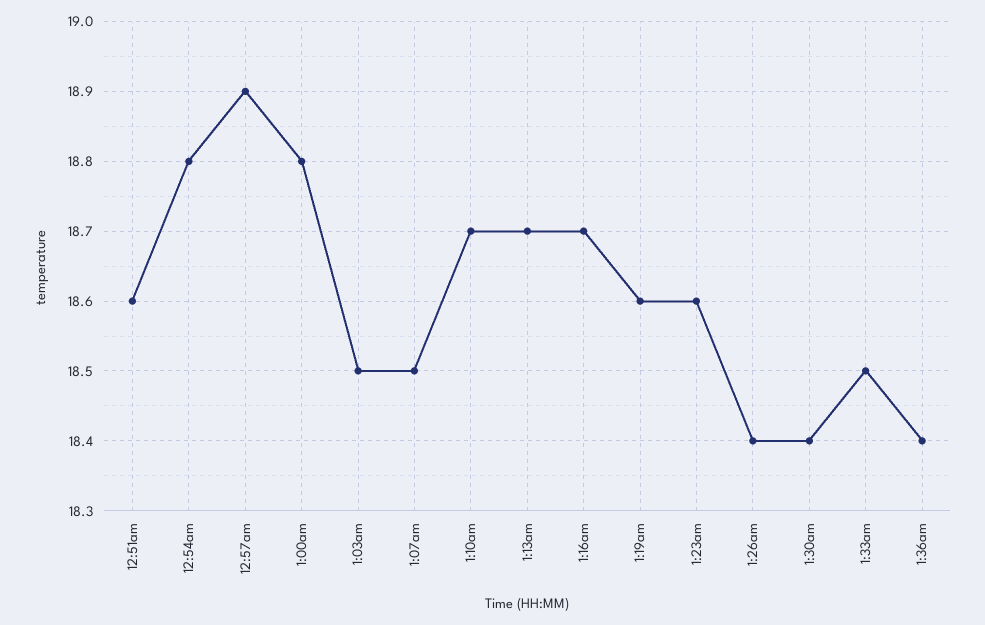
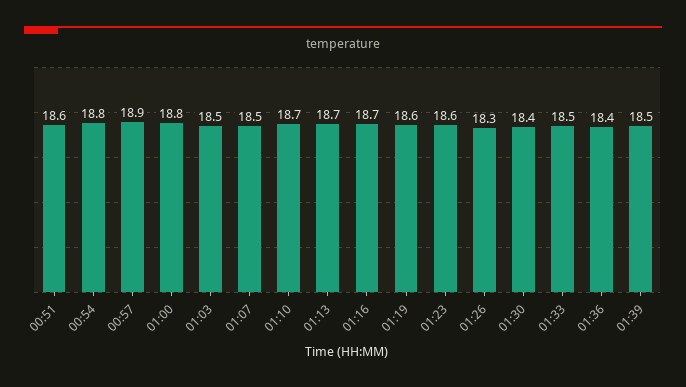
1:26am: 18.4 -> 18.3
01:39: none -> 18.5

